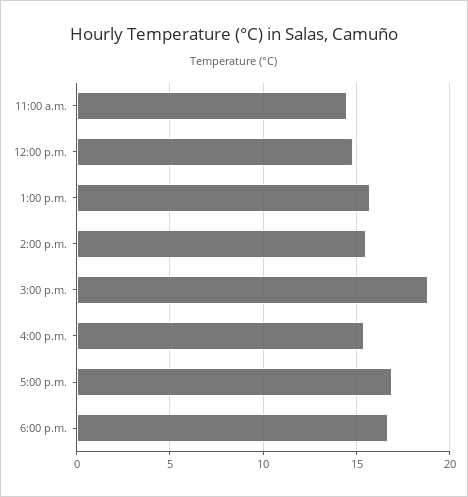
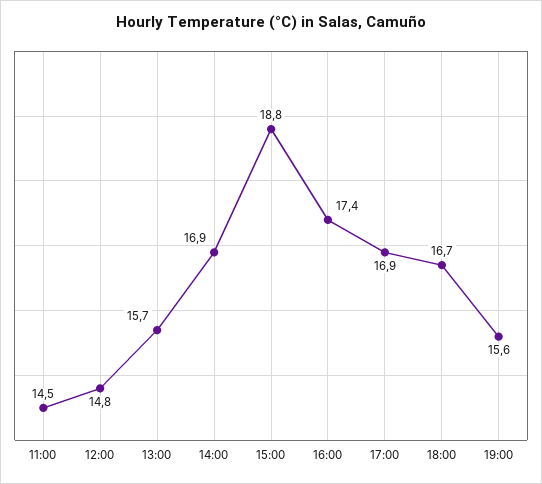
2:00 p.m.: 15.5 -> 16.9
4:00 p.m.: 15.5 -> 17.4
19:00: none -> 15.6

